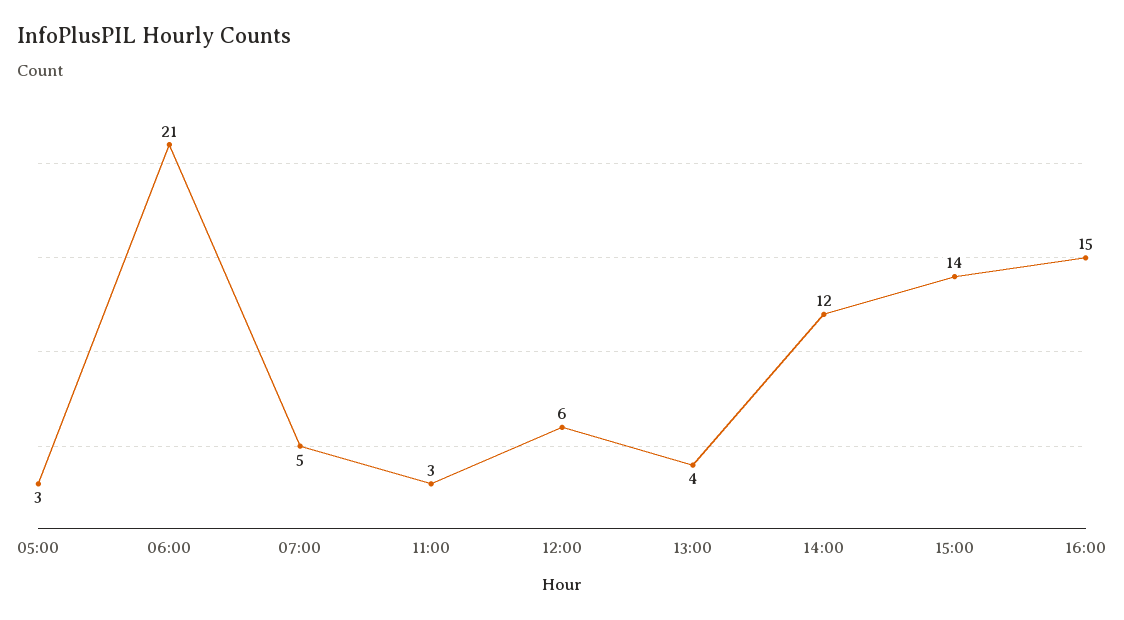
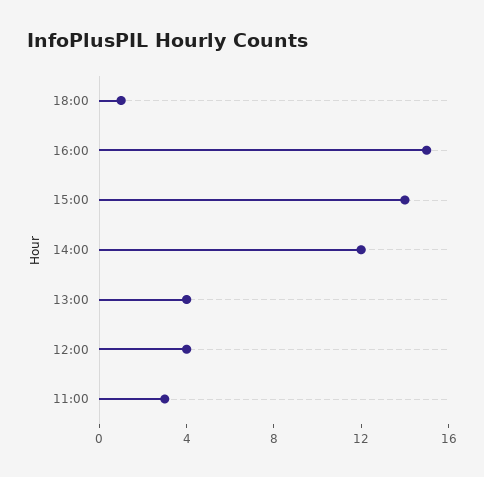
05:00: 3 -> none
06:00: 21 -> none
07:00: 5 -> none
12:00: 6 -> 4
18:00: none -> 1

